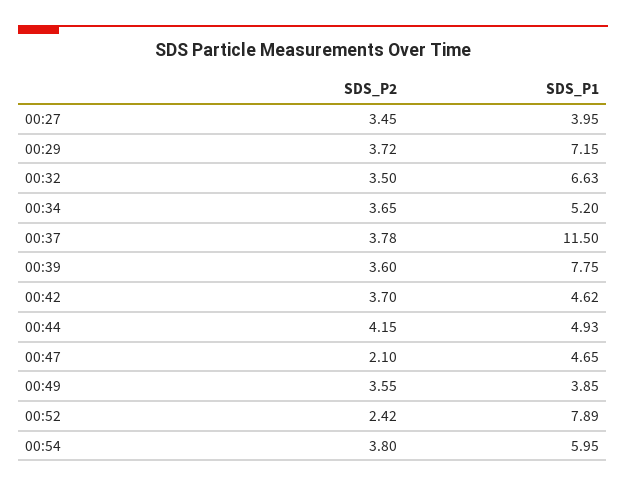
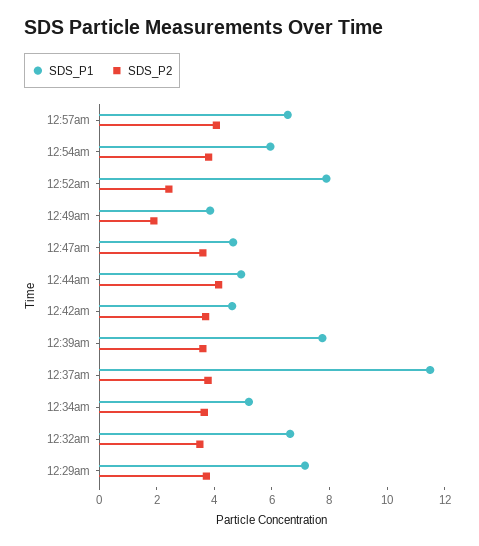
SDS_P2, 00:27: 3.45 -> none
SDS_P1, 00:27: 3.95 -> none
SDS_P2, 00:47: 2.1 -> 3.5
SDS_P2, 00:49: 3.55 -> 2
SDS_P1, 12:57am: none -> 6.5
SDS_P2, 12:57am: none -> 4

